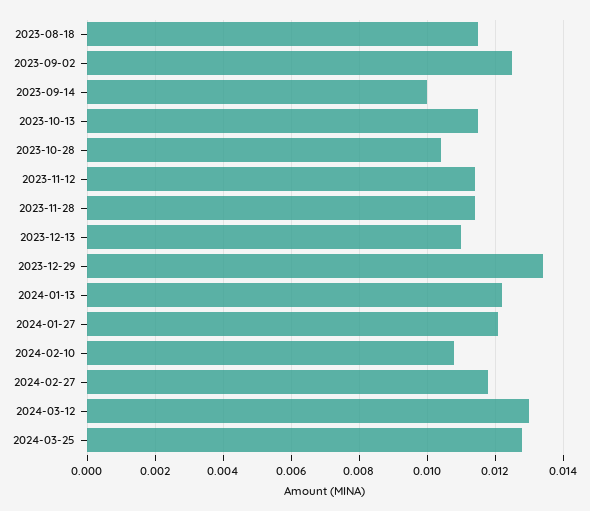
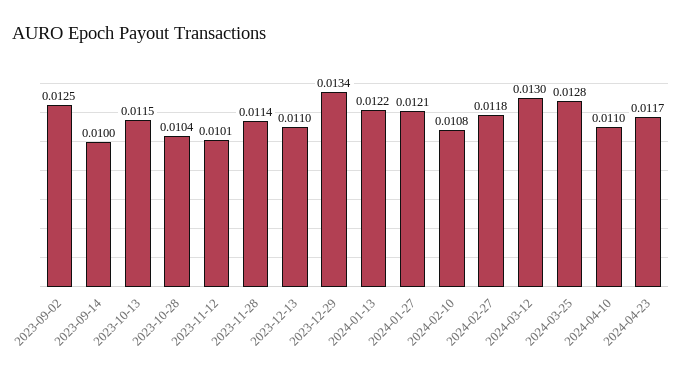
2023-08-18: 0.0115 -> none
2023-11-12: 0.0115 -> 0.0101
2024-04-10: none -> 0.011
2024-04-23: none -> 0.0117

